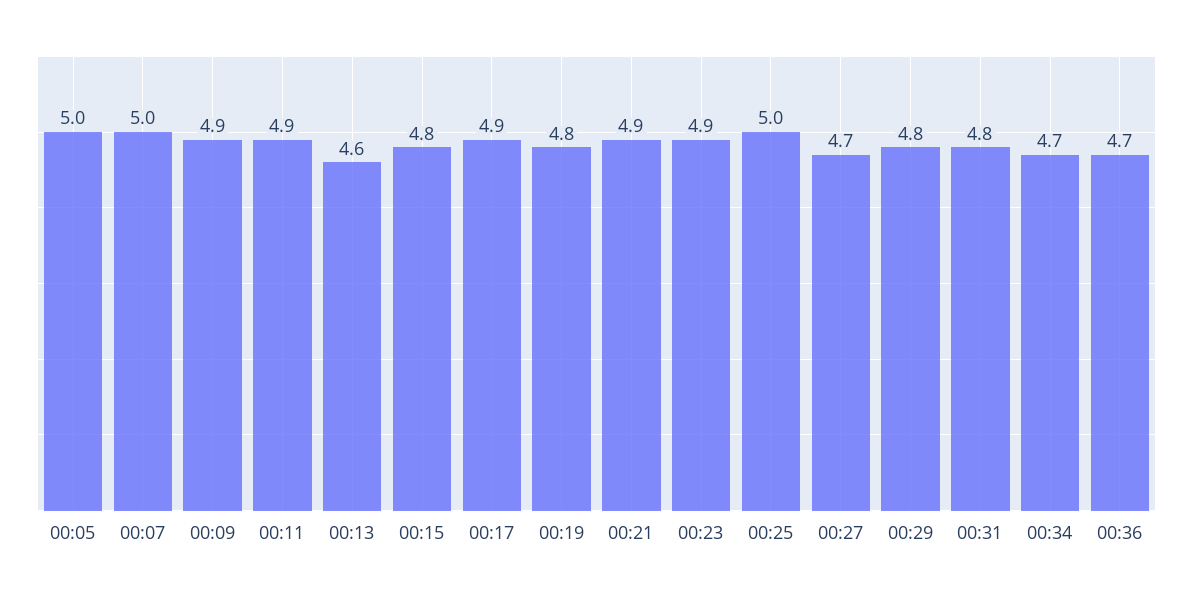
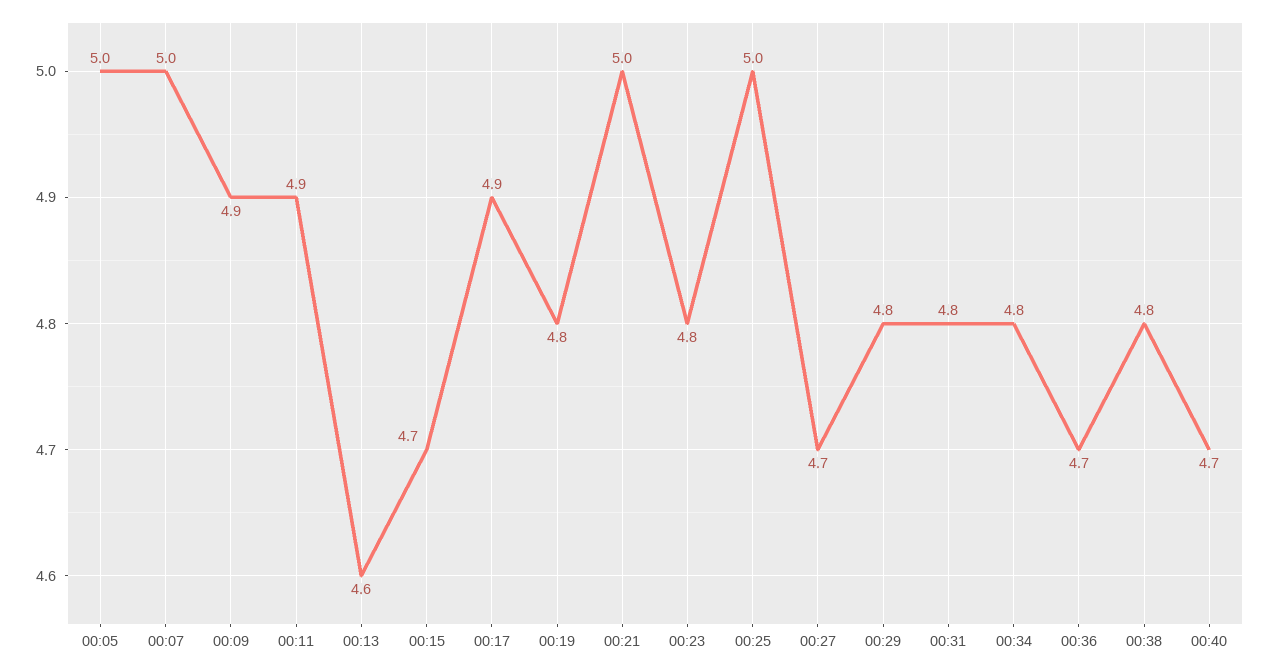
00:15: 4.8 -> 4.7
00:21: 4.9 -> 5
00:23: 4.9 -> 4.8
00:34: 4.7 -> 4.8
00:38: none -> 4.8
00:40: none -> 4.7

